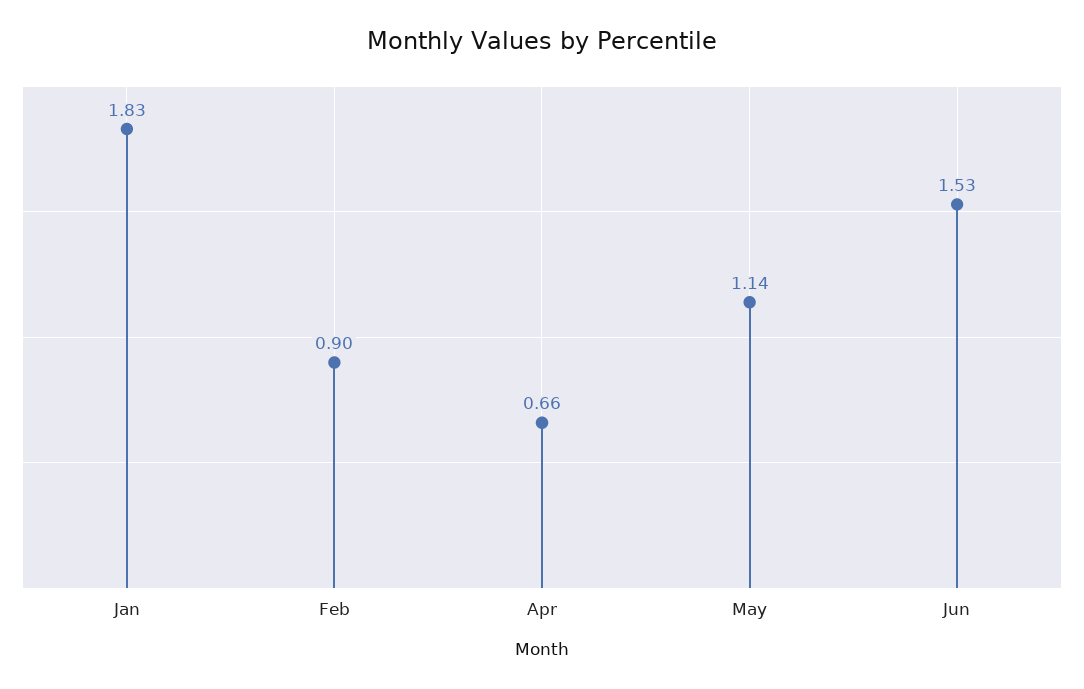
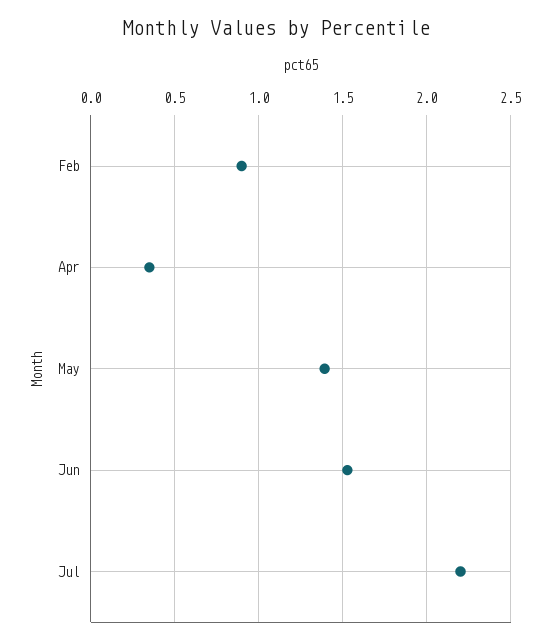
Jan: 1.83 -> none
Apr: 0.66 -> 0.35
May: 1.14 -> 1.4
Jul: none -> 2.2

